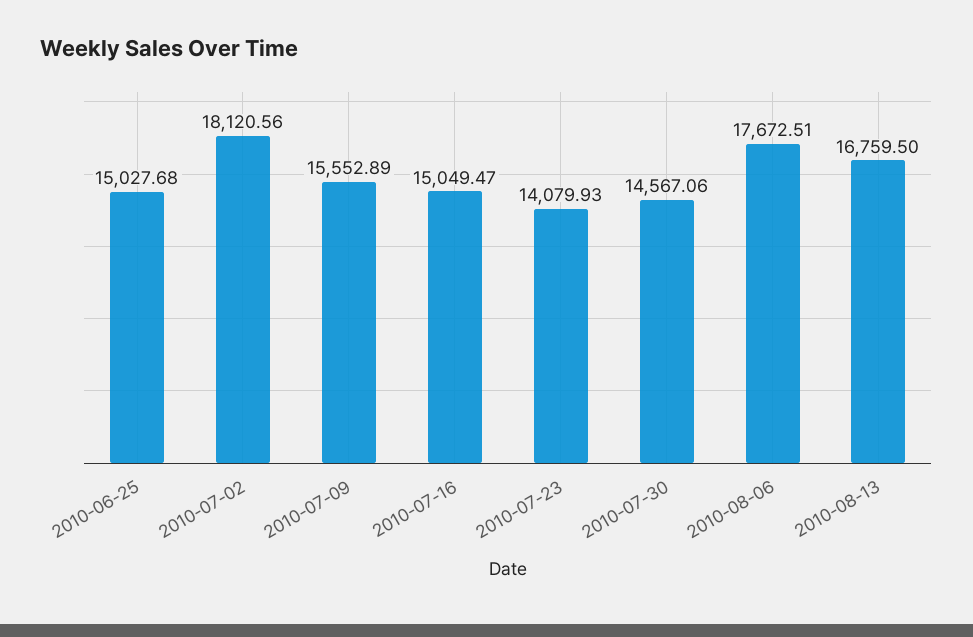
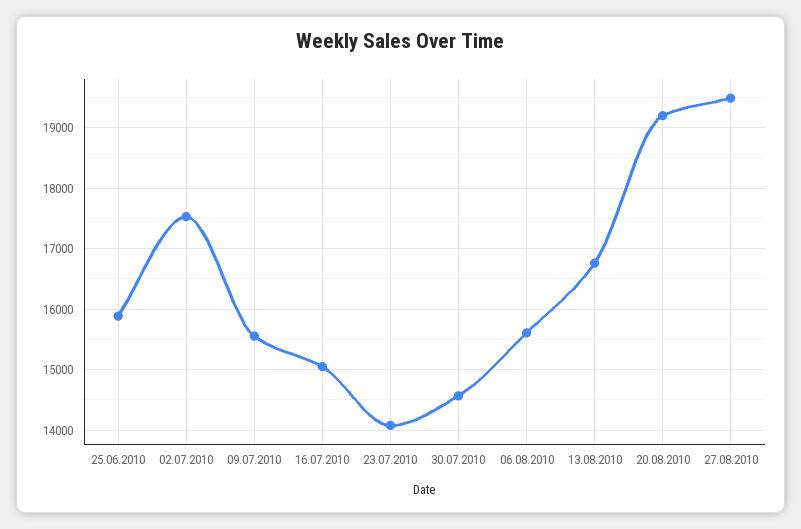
2010-06-25: 15027.68 -> 15900
2010-07-02: 18120.56 -> 17500
2010-08-06: 17672.51 -> 15600
20.08.2010: none -> 19200
27.08.2010: none -> 19500

